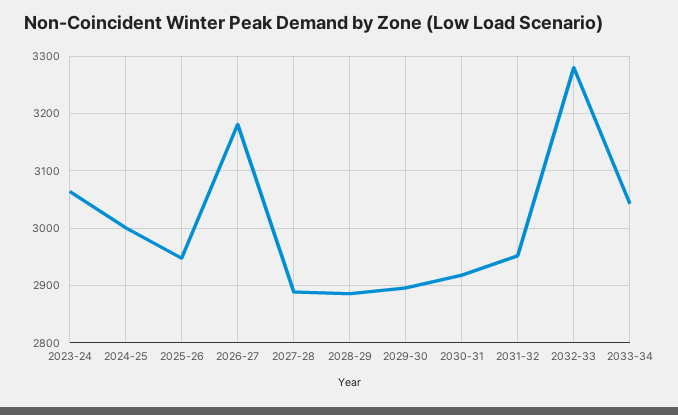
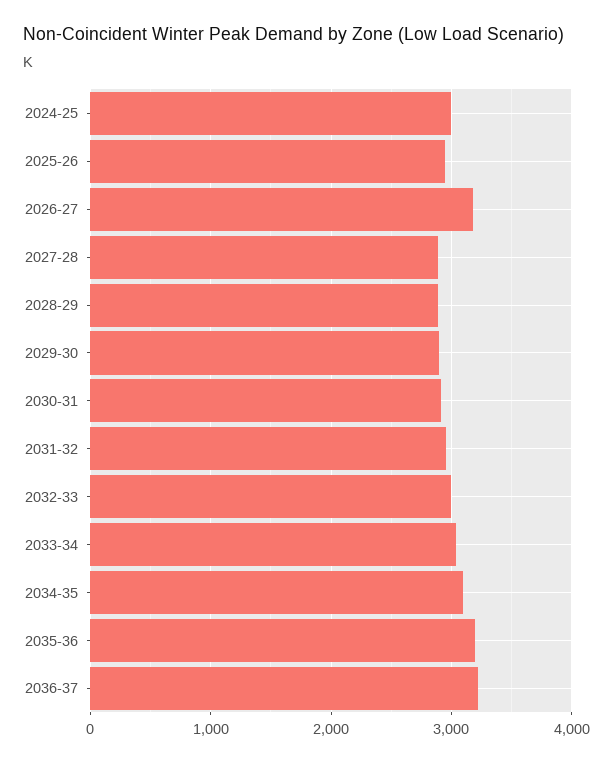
2023-24: 3060 -> none
2032-33: 3280 -> 3000
2034-35: none -> 3100
2035-36: none -> 3200
2036-37: none -> 3200

